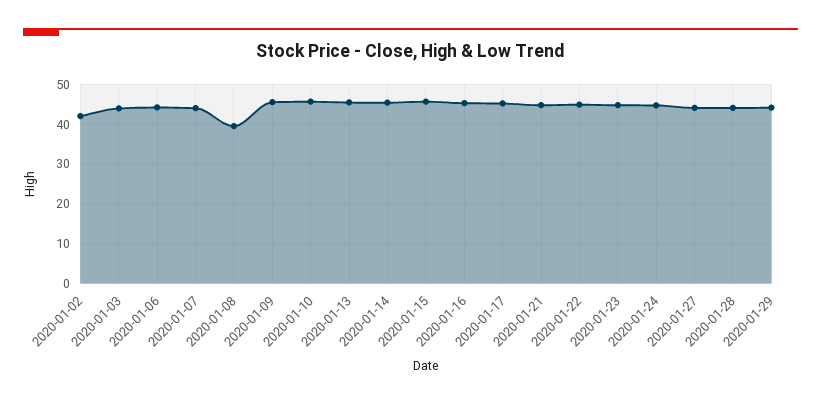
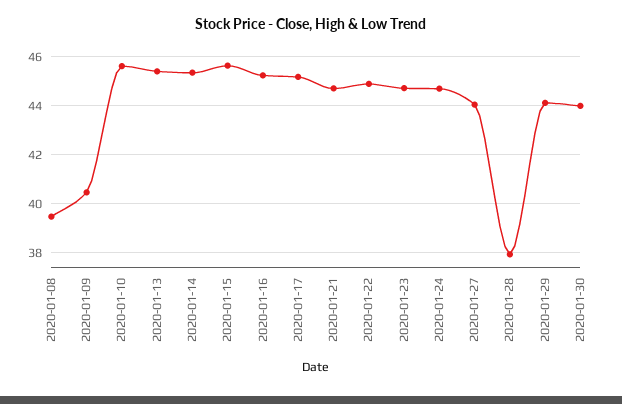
2020-01-02: 42 -> none
2020-01-03: 44 -> none
2020-01-06: 44 -> none
2020-01-07: 44 -> none
2020-01-09: 46 -> 40.5
2020-01-28: 44 -> 38
2020-01-30: none -> 44

